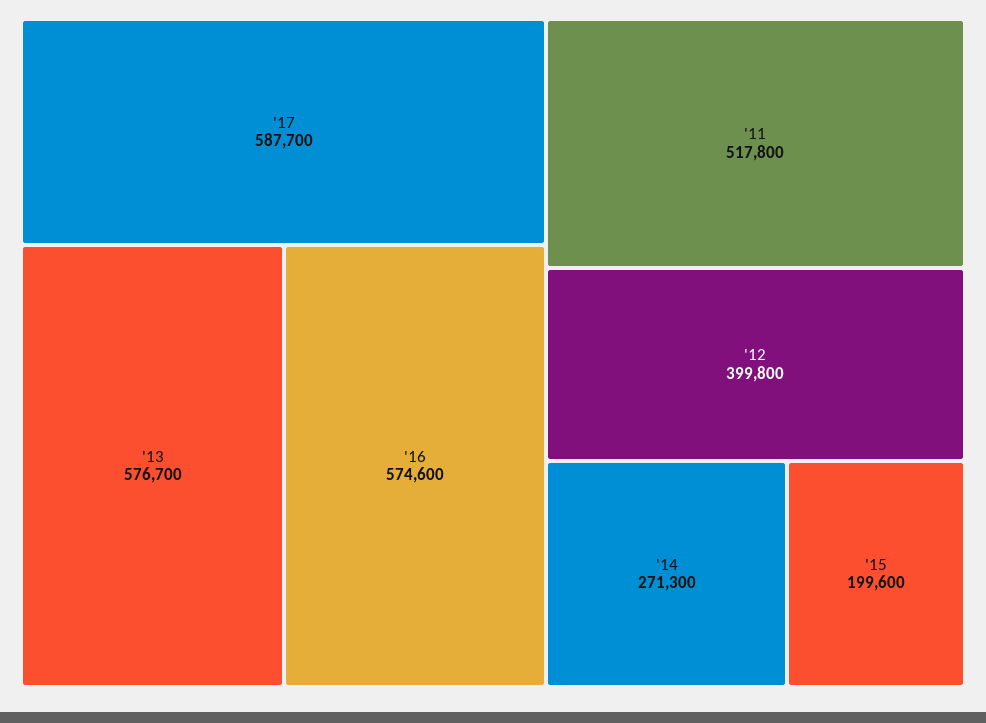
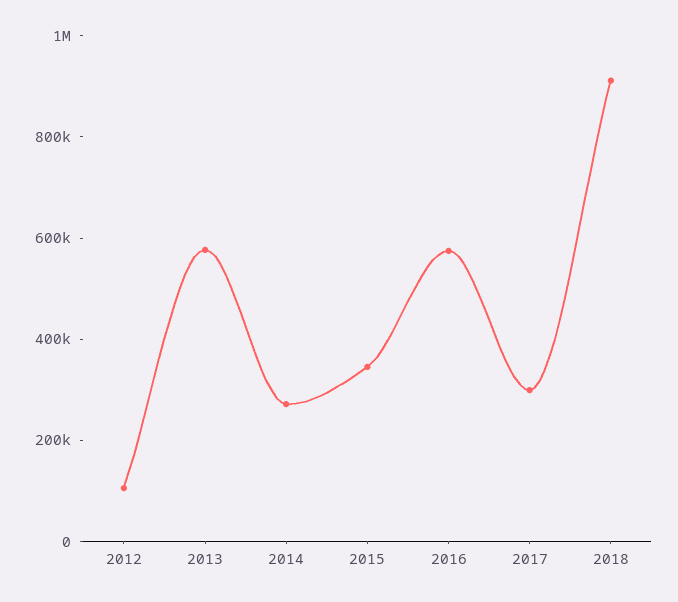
'17: 587700 -> 300000
'11: 517800 -> none
'12: 399800 -> 100000
'15: 199600 -> 350000
2018: none -> 900000

